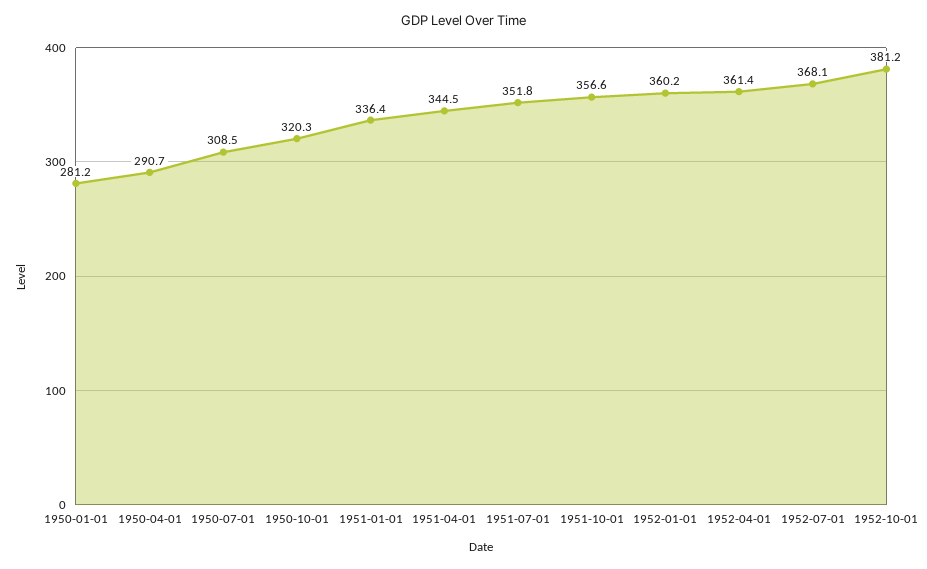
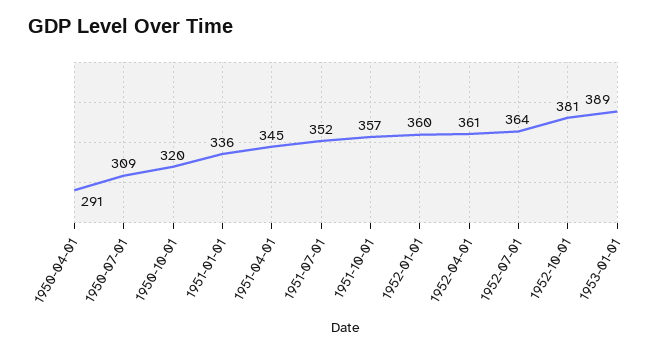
1950-01-01: 281.2 -> none
1952-07-01: 368.1 -> 364
1953-01-01: none -> 389

